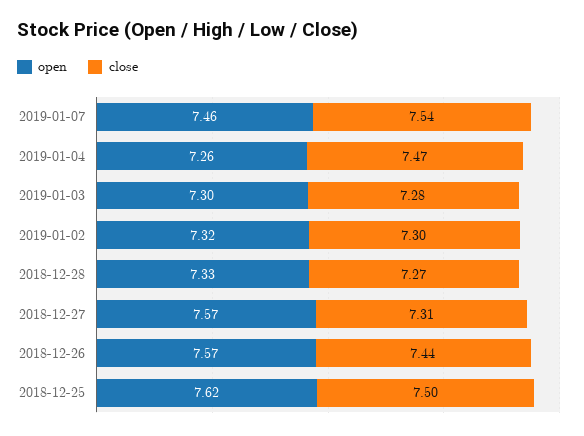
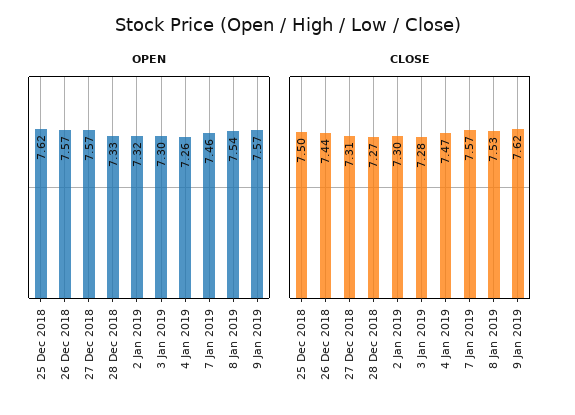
close, 2019-01-07: 7.54 -> 7.57
open, 8 Jan 2019: none -> 7.54
open, 9 Jan 2019: none -> 7.57
close, 8 Jan 2019: none -> 7.53
close, 9 Jan 2019: none -> 7.62

